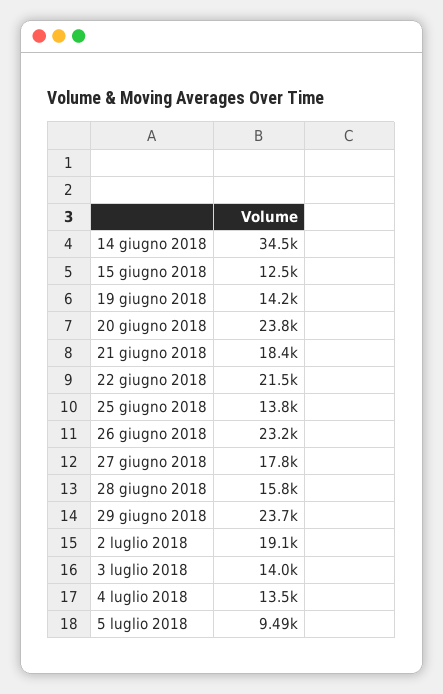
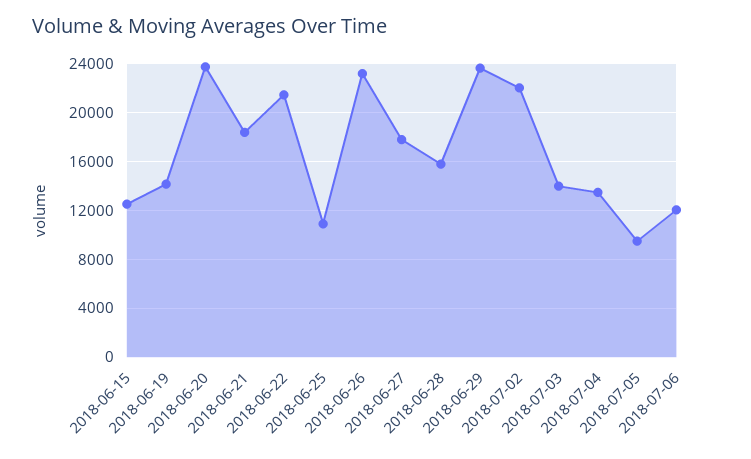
14 giugno 2018: 34500 -> none
25 giugno 2018: 13800 -> 11000
2 luglio 2018: 19100 -> 22000
2018-07-06: none -> 12000

